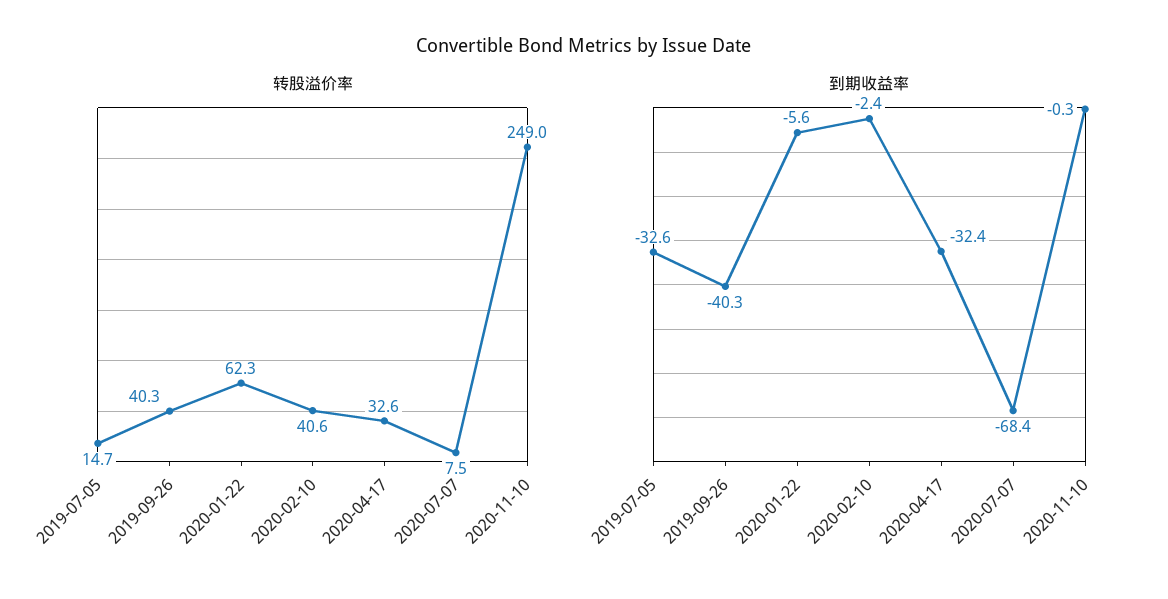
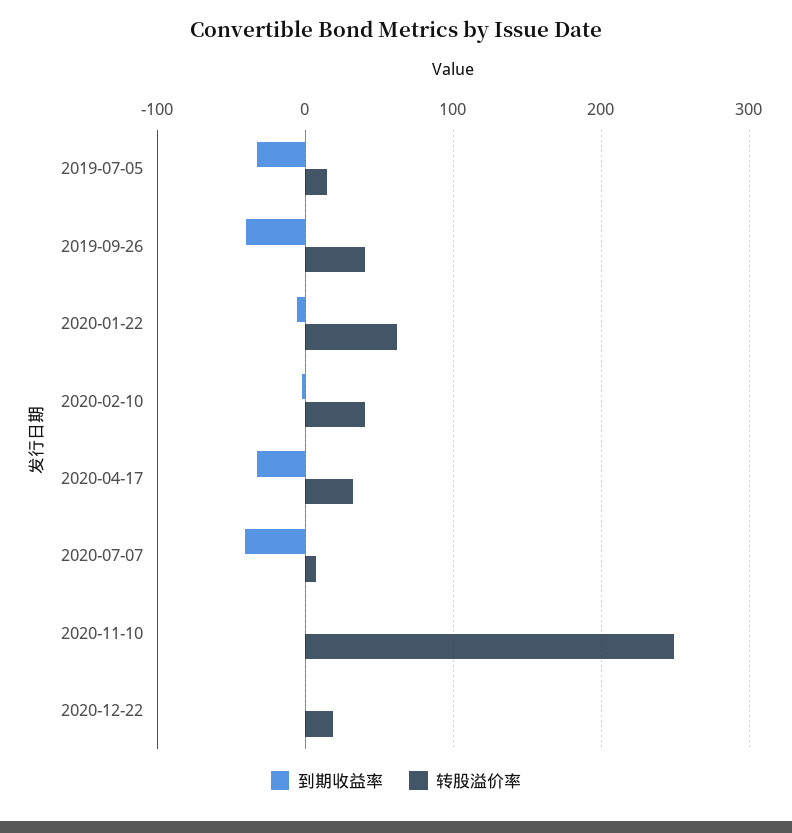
到期收益率, 2020-07-07: -68.4 -> -40
到期收益率, 2020-12-22: none -> 0
转股溢价率, 2020-12-22: none -> 20

